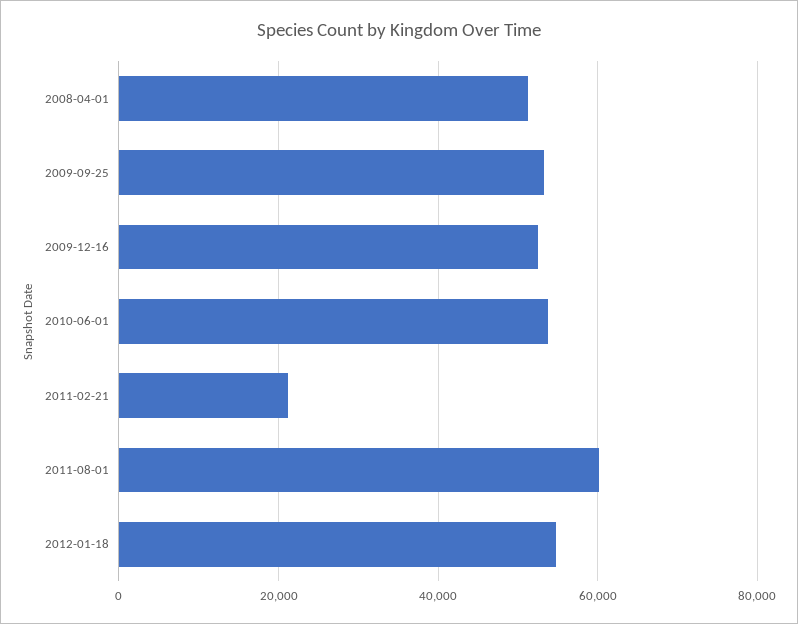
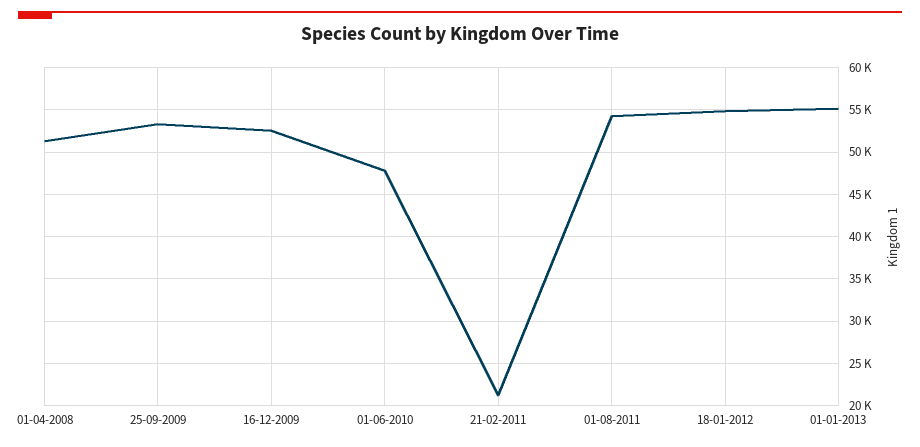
2010-06-01: 54000 -> 48000
2011-08-01: 60000 -> 54000
01-01-2013: none -> 55000

